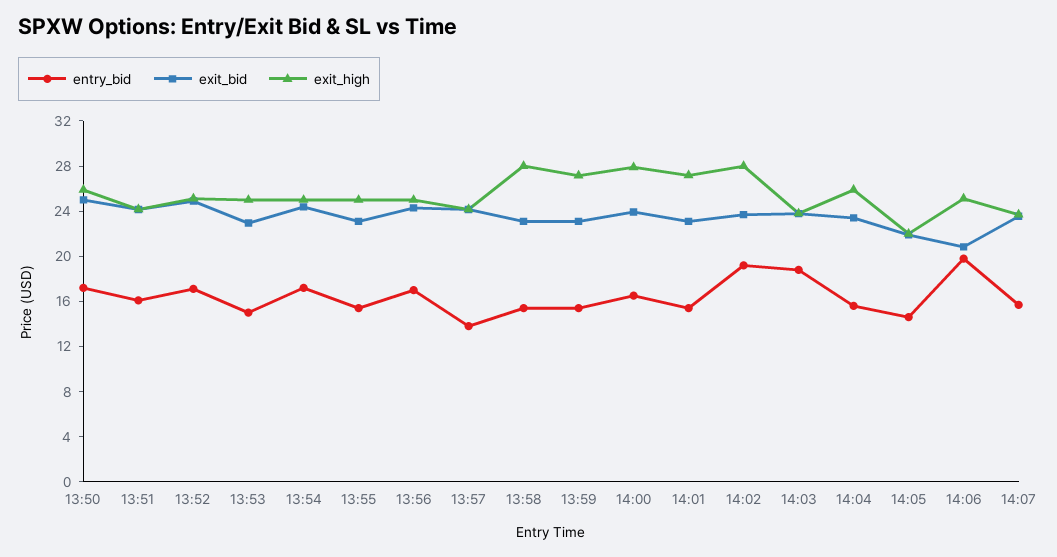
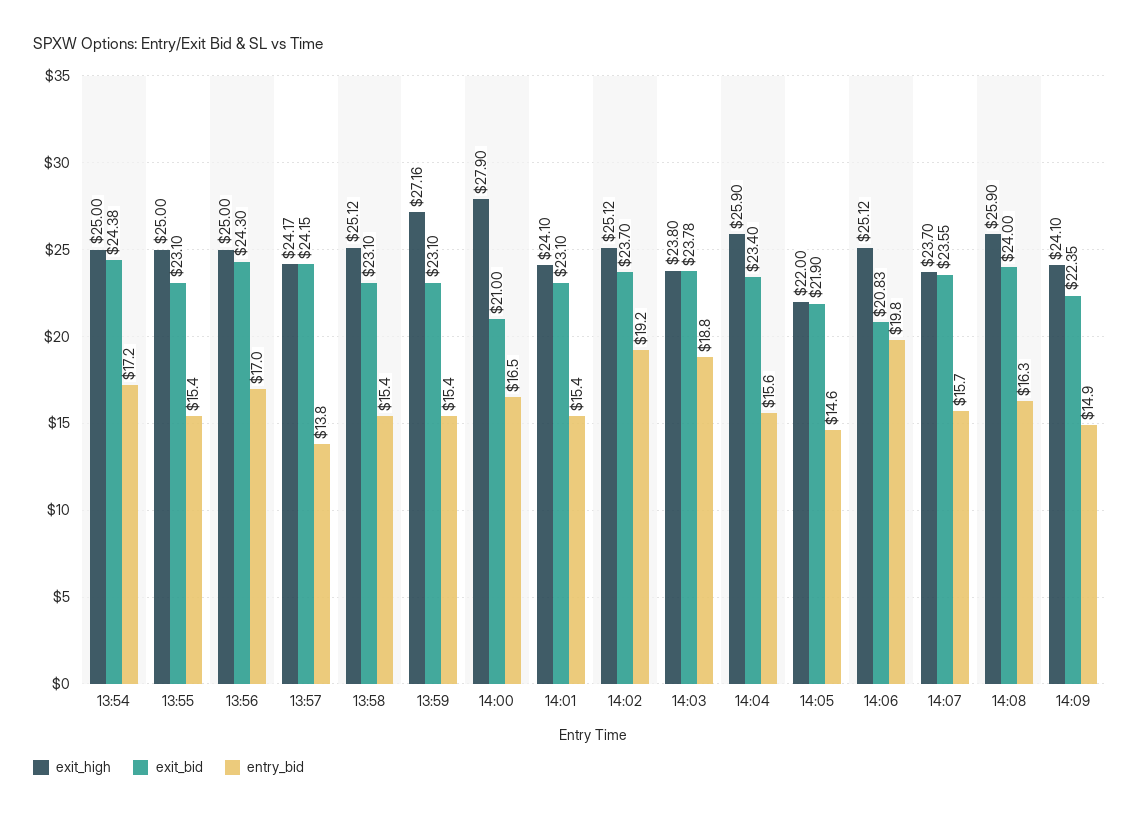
entry_bid, 13:50: 17 -> none
exit_bid, 13:50: 25 -> none
exit_high, 13:50: 26 -> none
entry_bid, 13:51: 16 -> none
exit_bid, 13:51: 24 -> none
exit_high, 13:51: 24 -> none
entry_bid, 13:52: 17 -> none
exit_bid, 13:52: 25 -> none
exit_high, 13:52: 25 -> none
entry_bid, 13:53: 15 -> none
exit_bid, 13:53: 23 -> none
exit_high, 13:53: 25 -> none
exit_high, 13:58: 28 -> 25.12
exit_bid, 14:00: 24 -> 21
exit_high, 14:01: 27 -> 24.1
exit_high, 14:02: 28 -> 25.12
exit_high, 14:08: none -> 25.9
exit_bid, 14:08: none -> 24
entry_bid, 14:08: none -> 16.3
exit_high, 14:09: none -> 24.1
exit_bid, 14:09: none -> 22.35
entry_bid, 14:09: none -> 14.9

